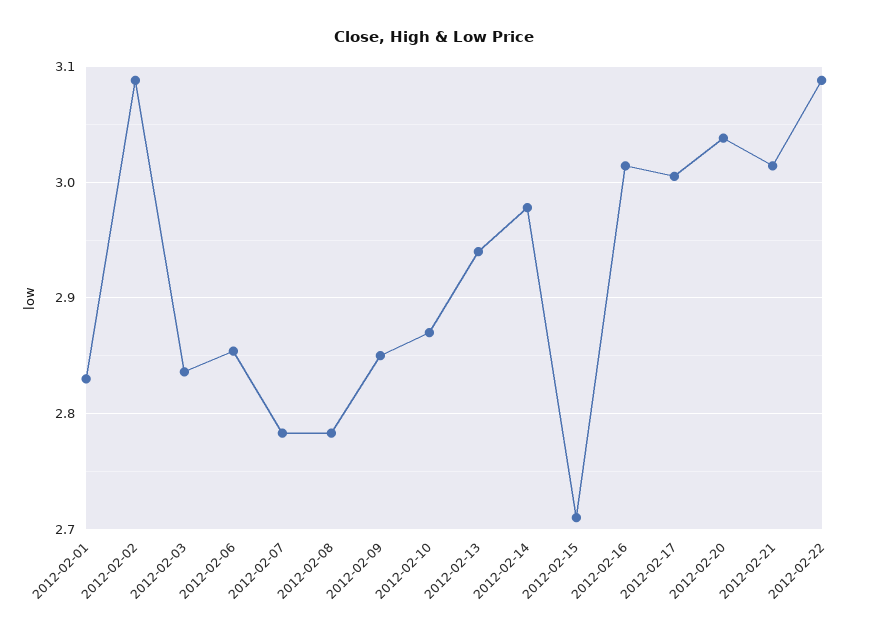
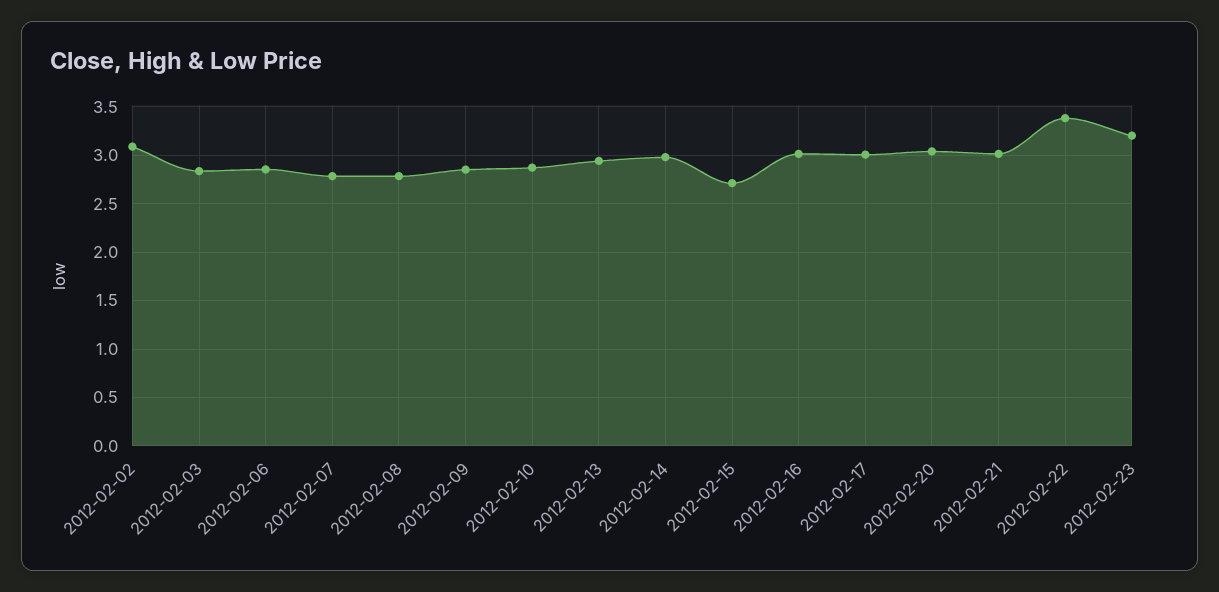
2012-02-01: 2.83 -> none
2012-02-22: 3.09 -> 3.4
2012-02-23: none -> 3.2

